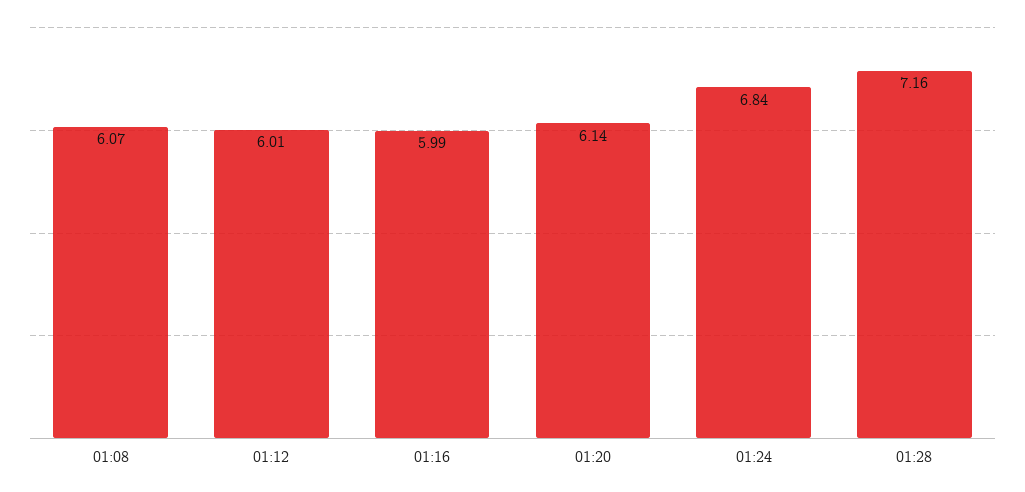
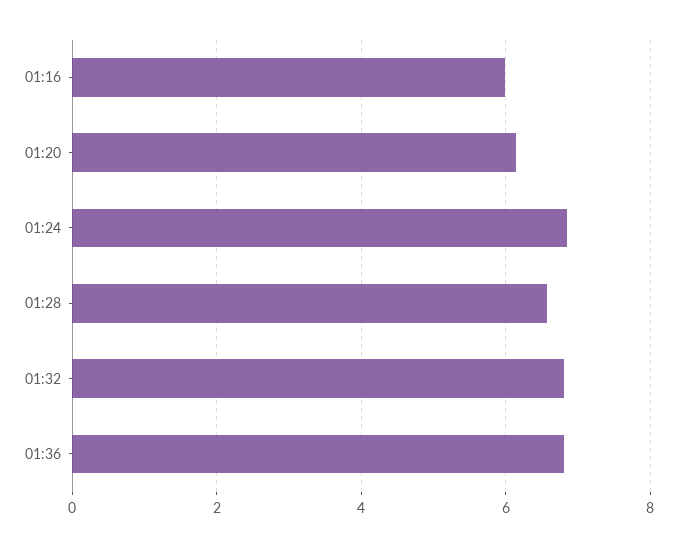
01:08: 6.07 -> none
01:12: 6.01 -> none
01:28: 7.16 -> 6.6
01:32: none -> 6.8
01:36: none -> 6.8

